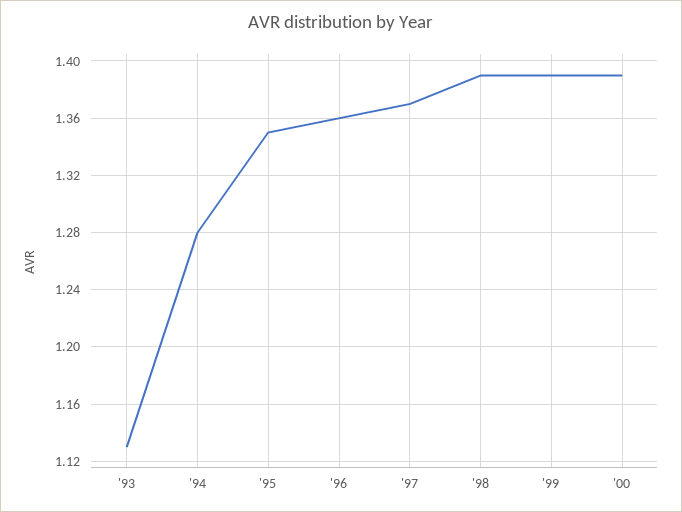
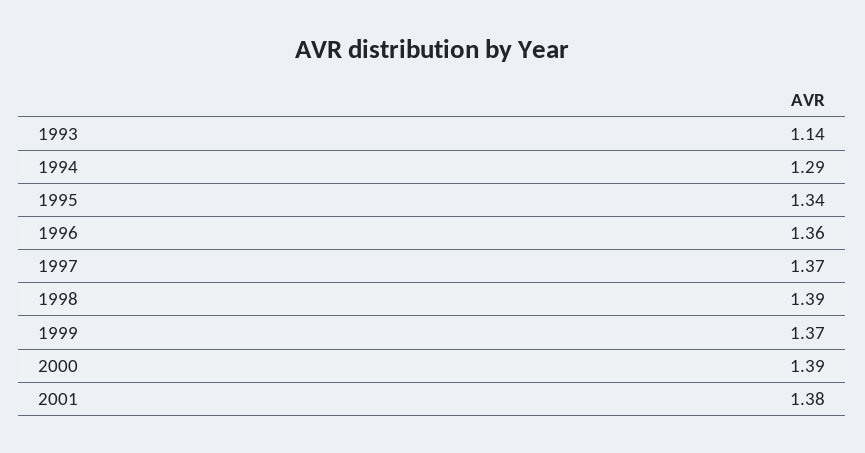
'93: 1.13 -> 1.14
'94: 1.28 -> 1.29
'95: 1.35 -> 1.34
'99: 1.39 -> 1.37
2001: none -> 1.38

